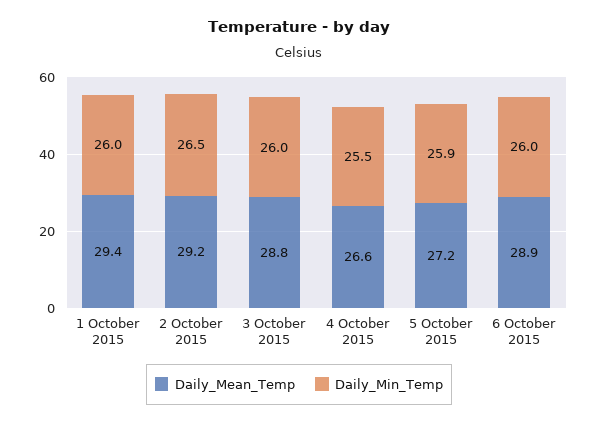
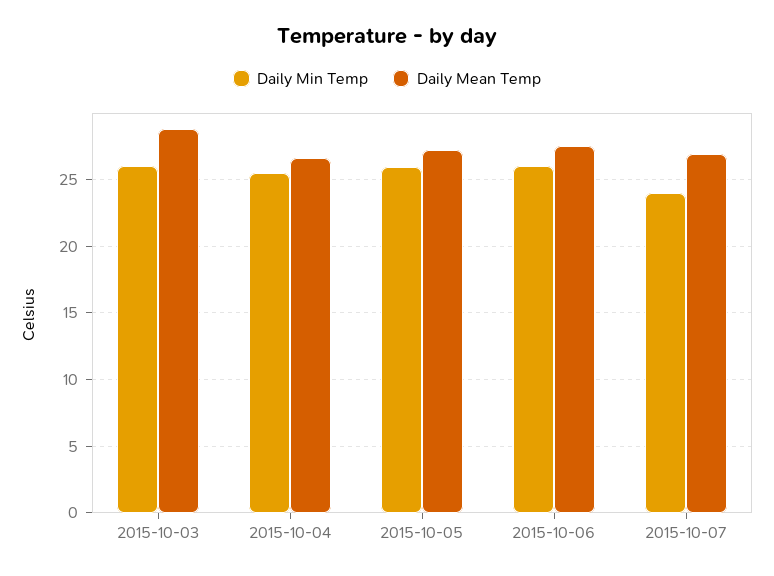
Daily_Mean_Temp, 1 October 2015: 29.4 -> none
Daily_Min_Temp, 1 October 2015: 26 -> none
Daily_Mean_Temp, 2 October 2015: 29.2 -> none
Daily_Min_Temp, 2 October 2015: 26.5 -> none
Daily_Mean_Temp, 6 October 2015: 28.9 -> 27.5
Daily_Min_Temp, 2015-10-07: none -> 24
Daily_Mean_Temp, 2015-10-07: none -> 27

